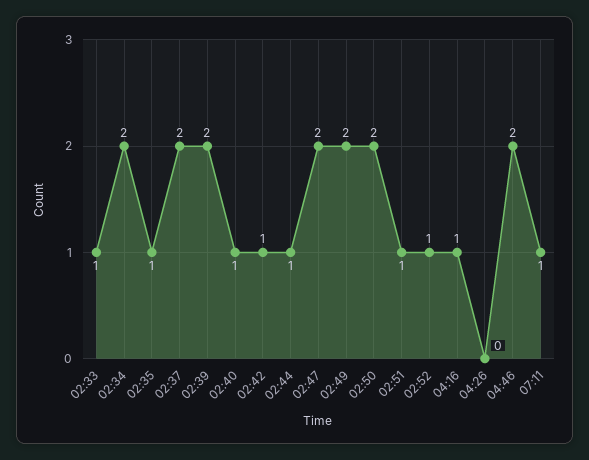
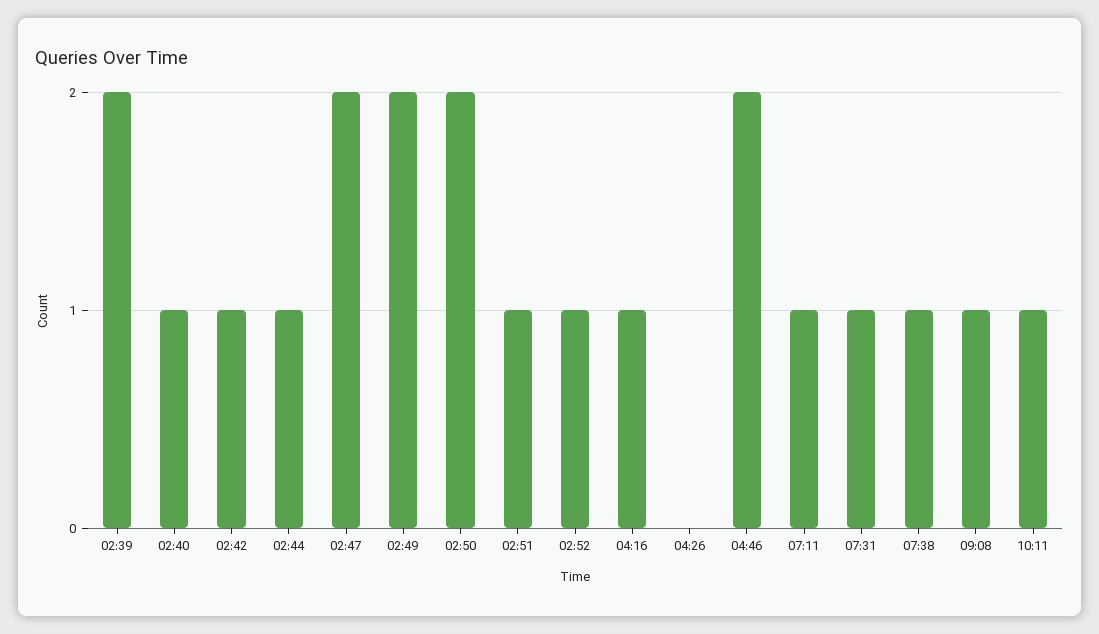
02:33: 1 -> none
02:34: 2 -> none
02:35: 1 -> none
02:37: 2 -> none
07:31: none -> 1
07:38: none -> 1
09:08: none -> 1
10:11: none -> 1

